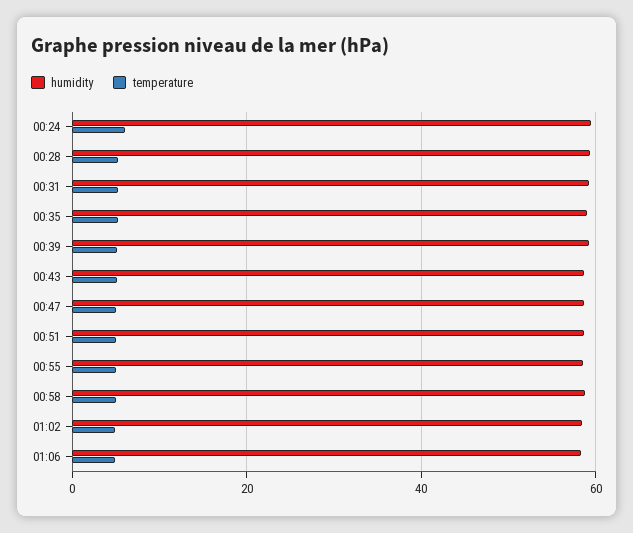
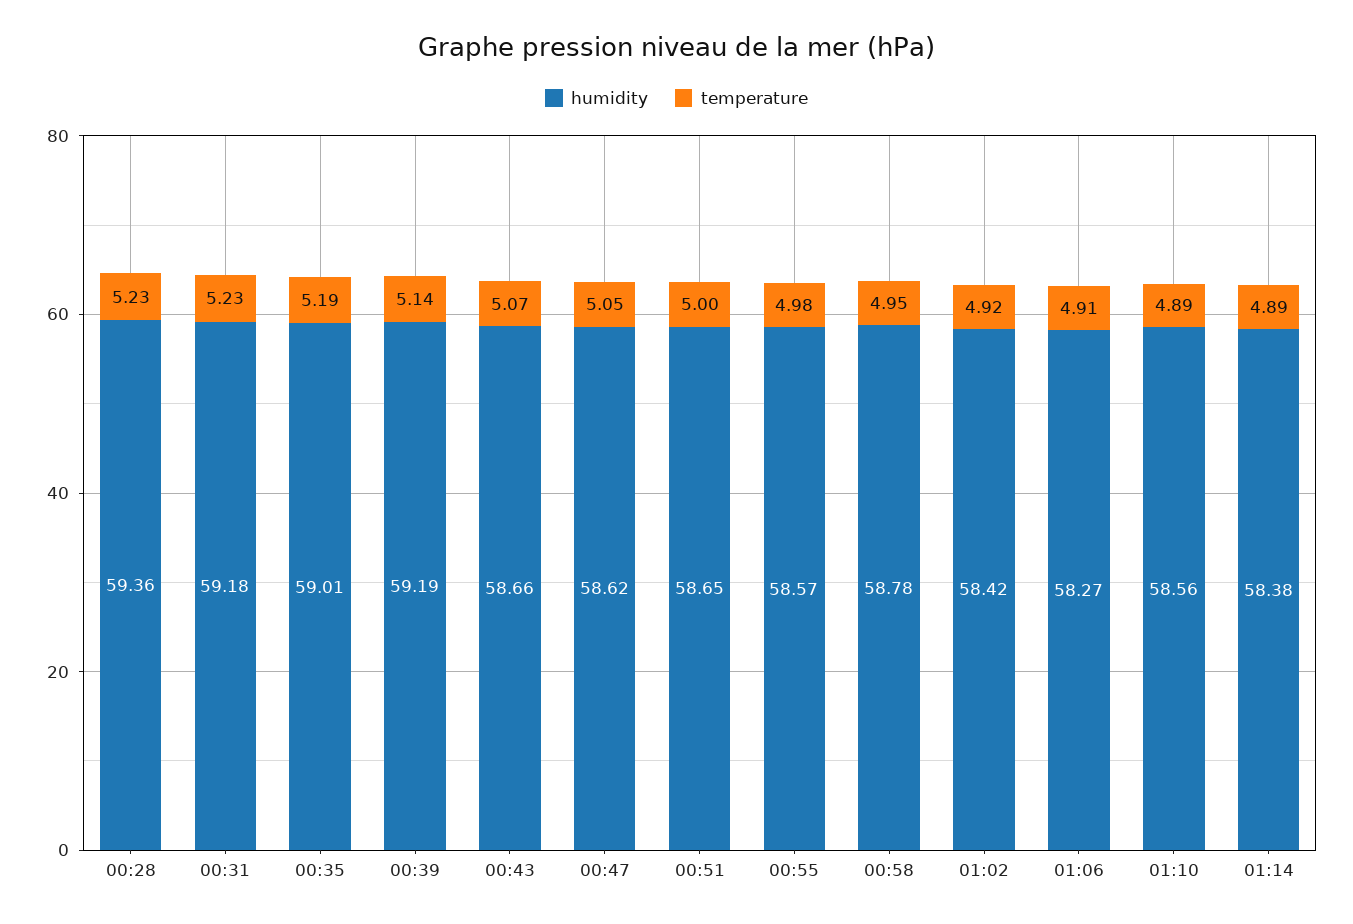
humidity, 00:24: 60 -> none
temperature, 00:24: 6 -> none
humidity, 01:10: none -> 58.56
temperature, 01:10: none -> 4.89
humidity, 01:14: none -> 58.38
temperature, 01:14: none -> 4.89

